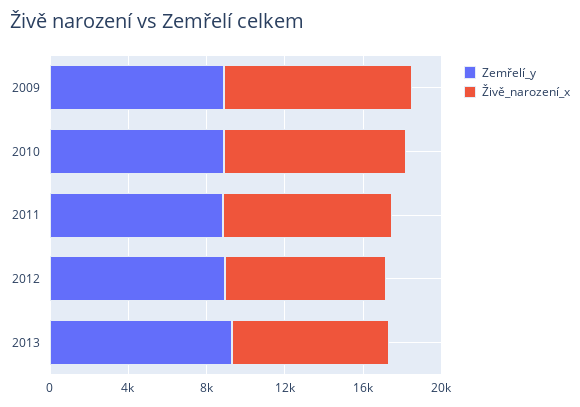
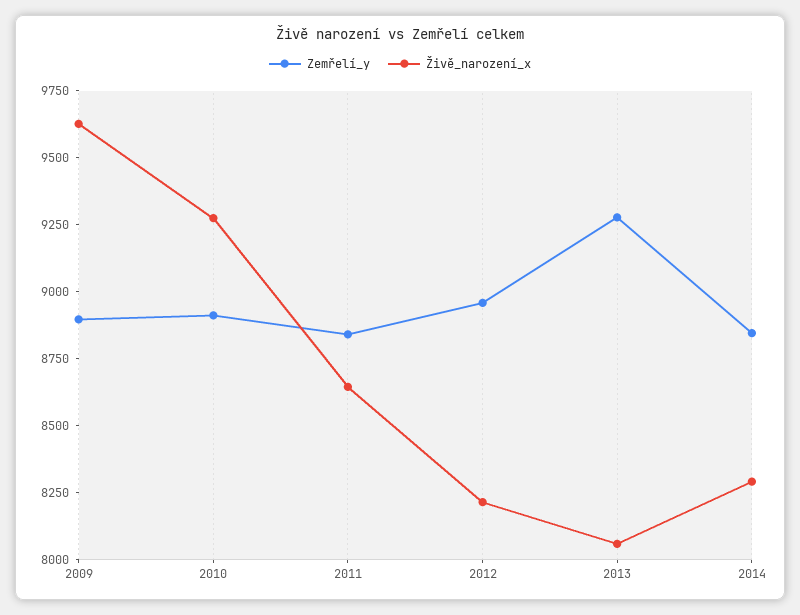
Zemřelí_y, 2014: none -> 8850
Živě_narození_x, 2014: none -> 8300

